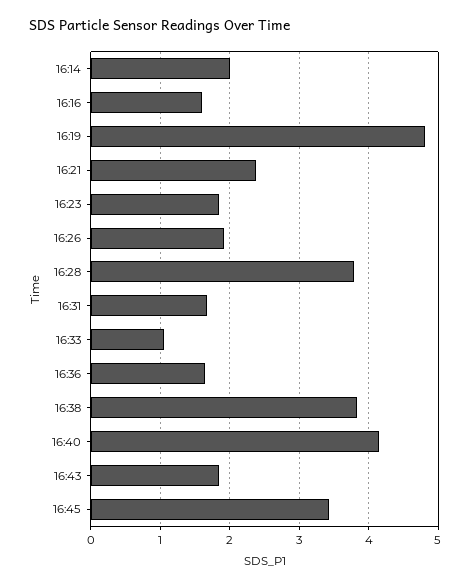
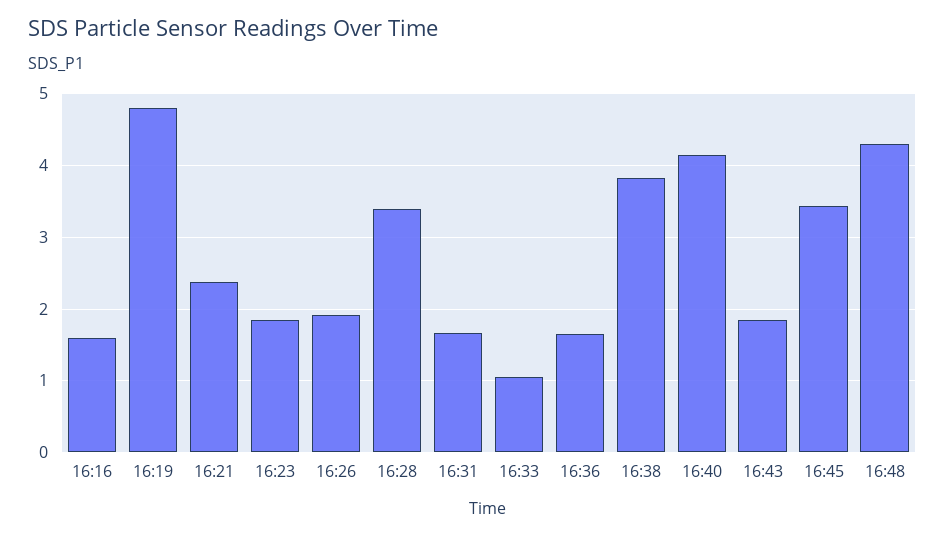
16:14: 2 -> none
16:28: 3.8 -> 3.4
16:48: none -> 4.3

